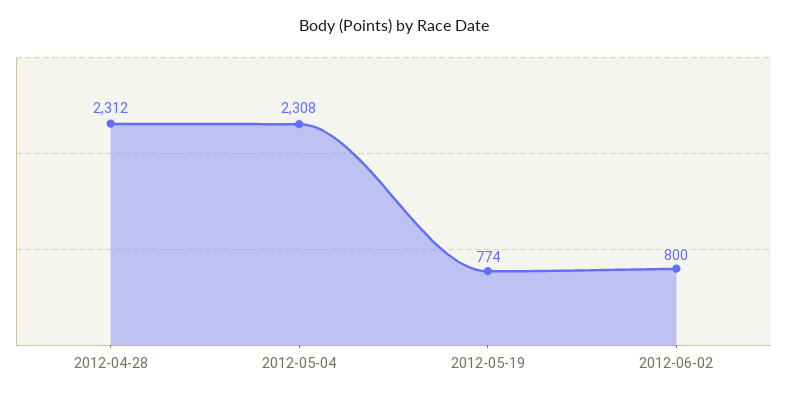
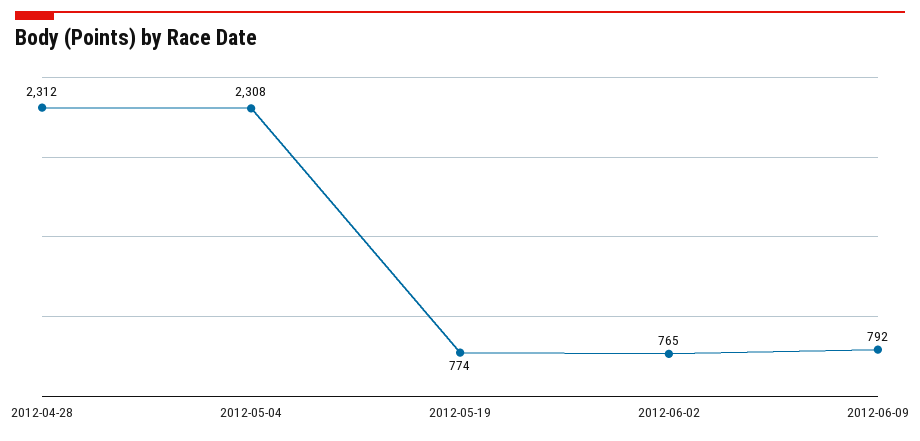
2012-06-02: 800 -> 765
2012-06-09: none -> 792

